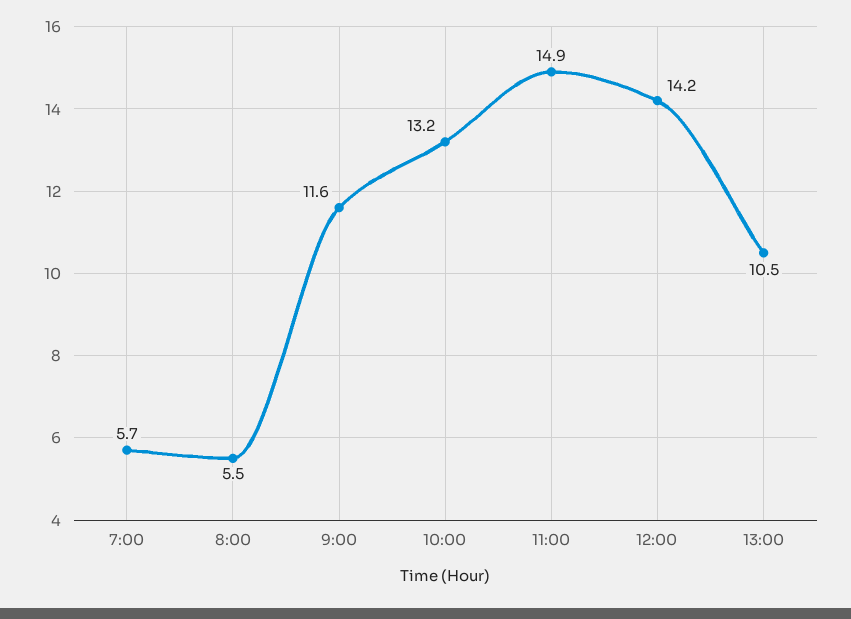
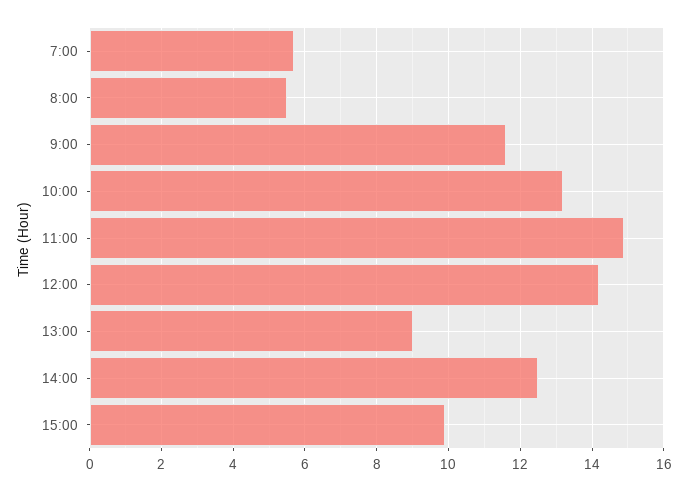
13:00: 10.5 -> 9
14:00: none -> 12.5
15:00: none -> 10

